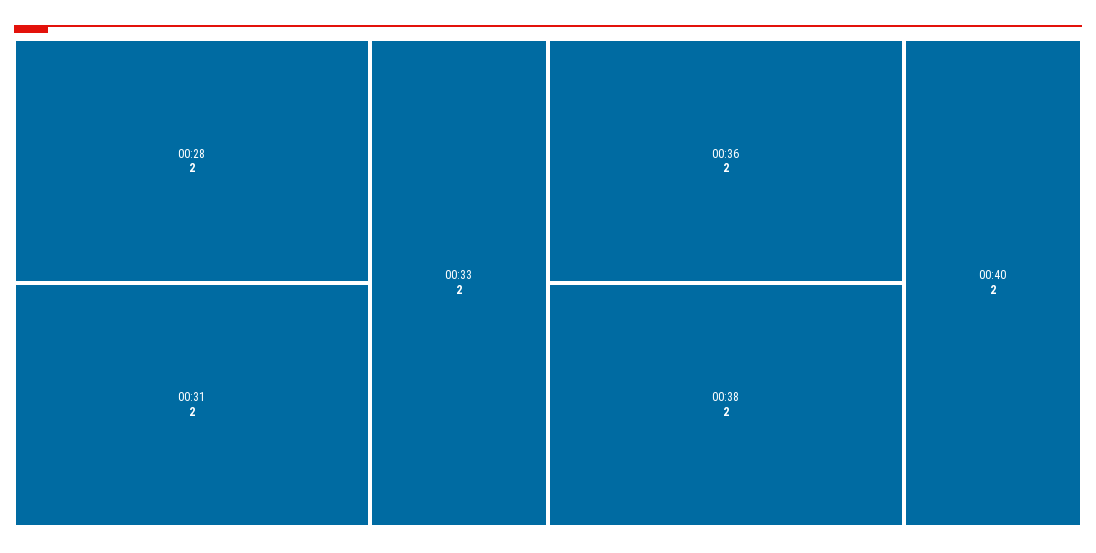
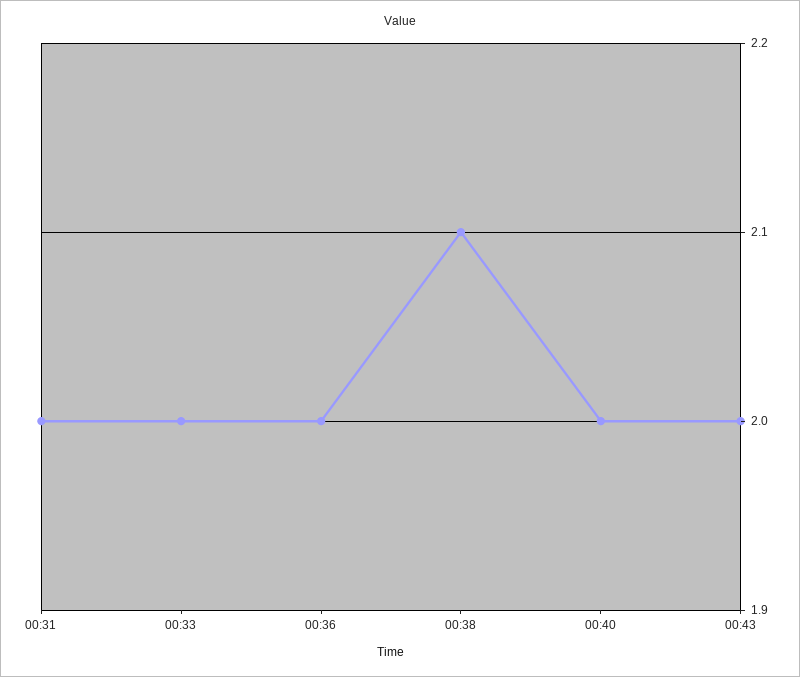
00:28: 2 -> none
00:38: 2 -> 2.1
00:43: none -> 2

